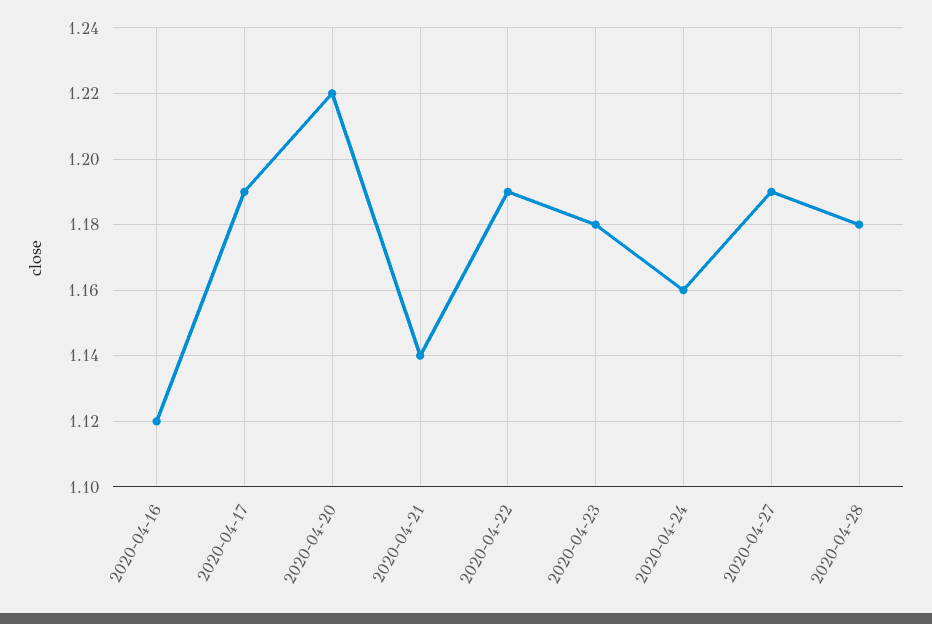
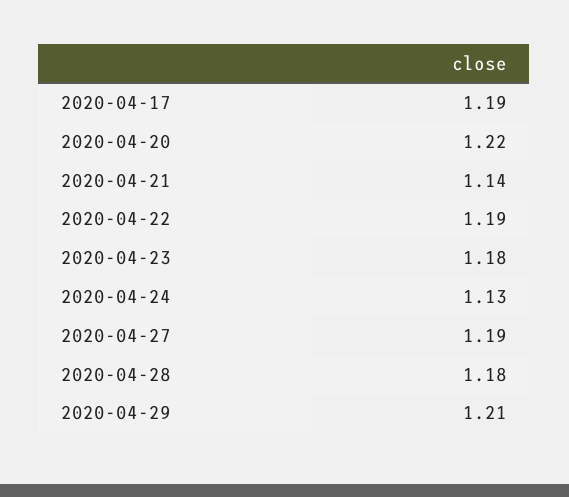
2020-04-16: 1.12 -> none
2020-04-24: 1.16 -> 1.13
2020-04-29: none -> 1.21

